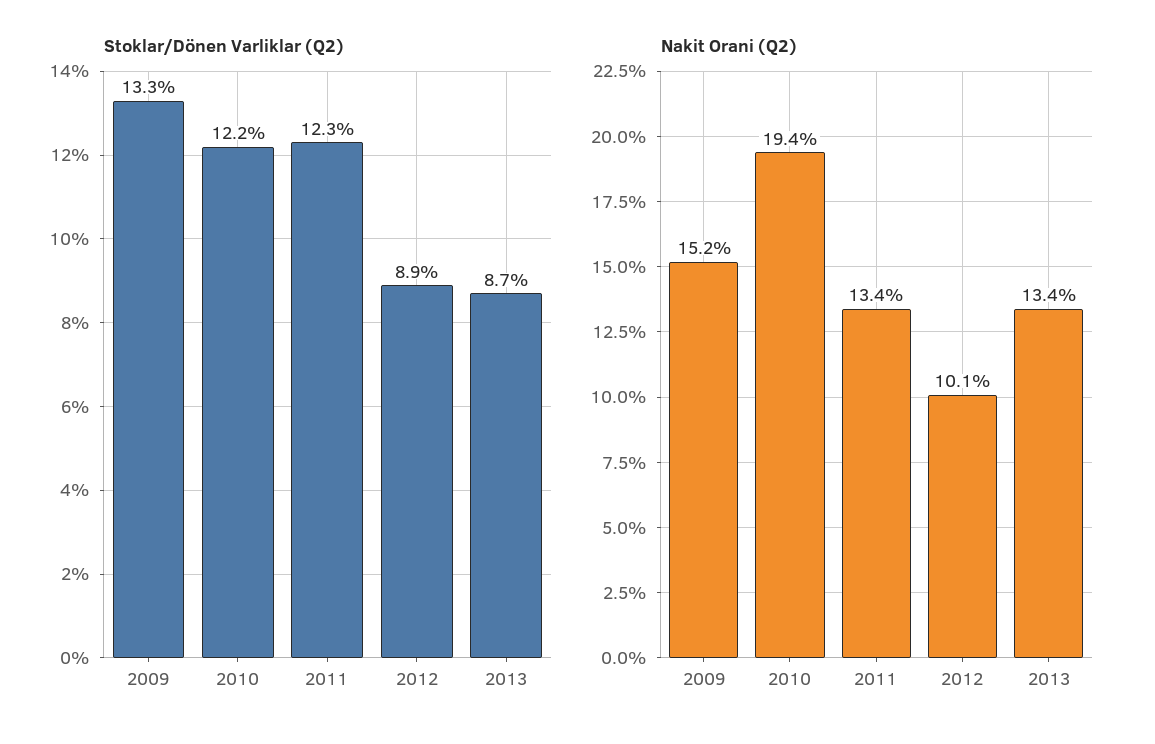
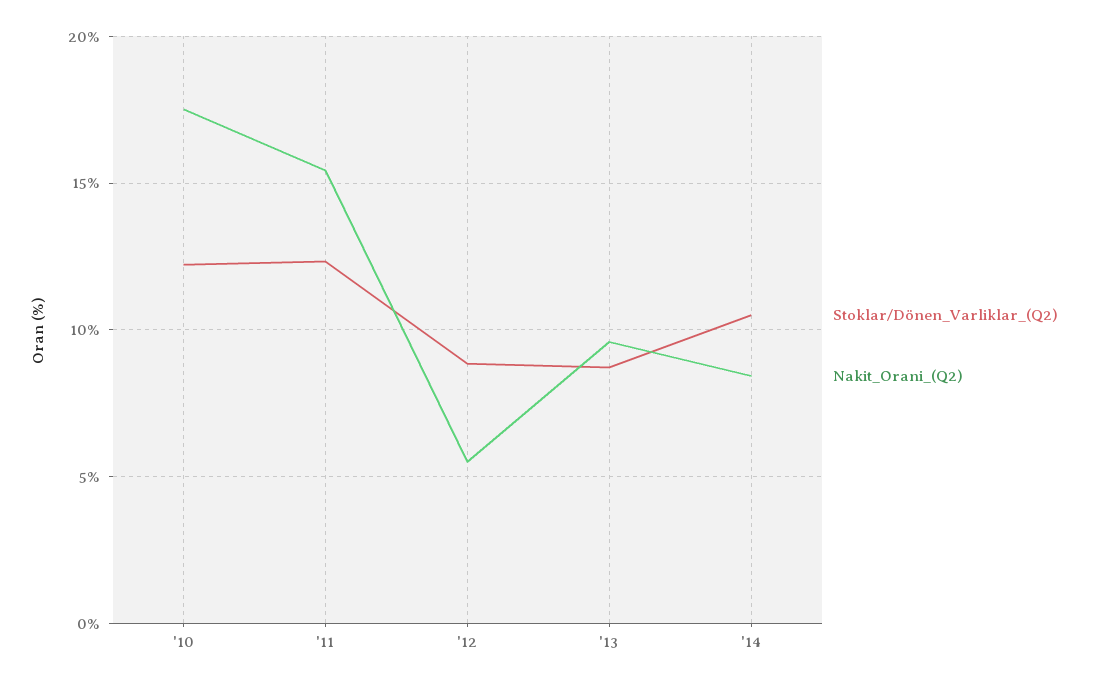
Stoklar/Dönen Varliklar (Q2), 2009: 13.3 -> none
Nakit Orani (Q2), 2009: 15.2 -> none
Nakit Orani (Q2), 2010: 19.4 -> 17.5
Nakit Orani (Q2), 2011: 13.4 -> 15.5
Nakit Orani (Q2), 2012: 10.1 -> 5.5
Nakit Orani (Q2), 2013: 13.4 -> 9.5
Stoklar/Dönen Varliklar (Q2), '14: none -> 10.5
Nakit Orani (Q2), '14: none -> 8.5

